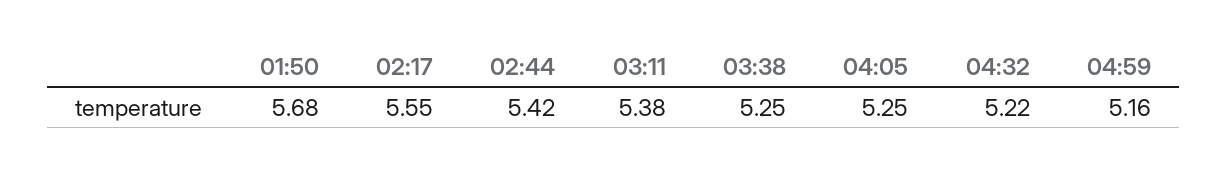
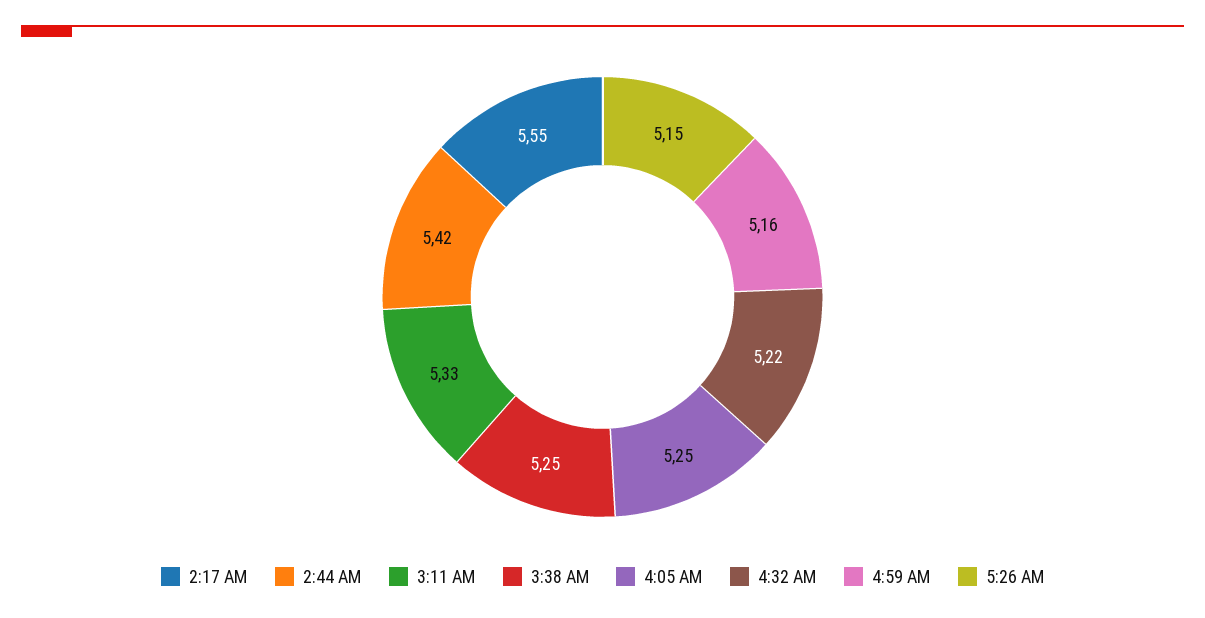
01:50: 5.68 -> none
03:11: 5.38 -> 5.33
5:26 AM: none -> 5.15

